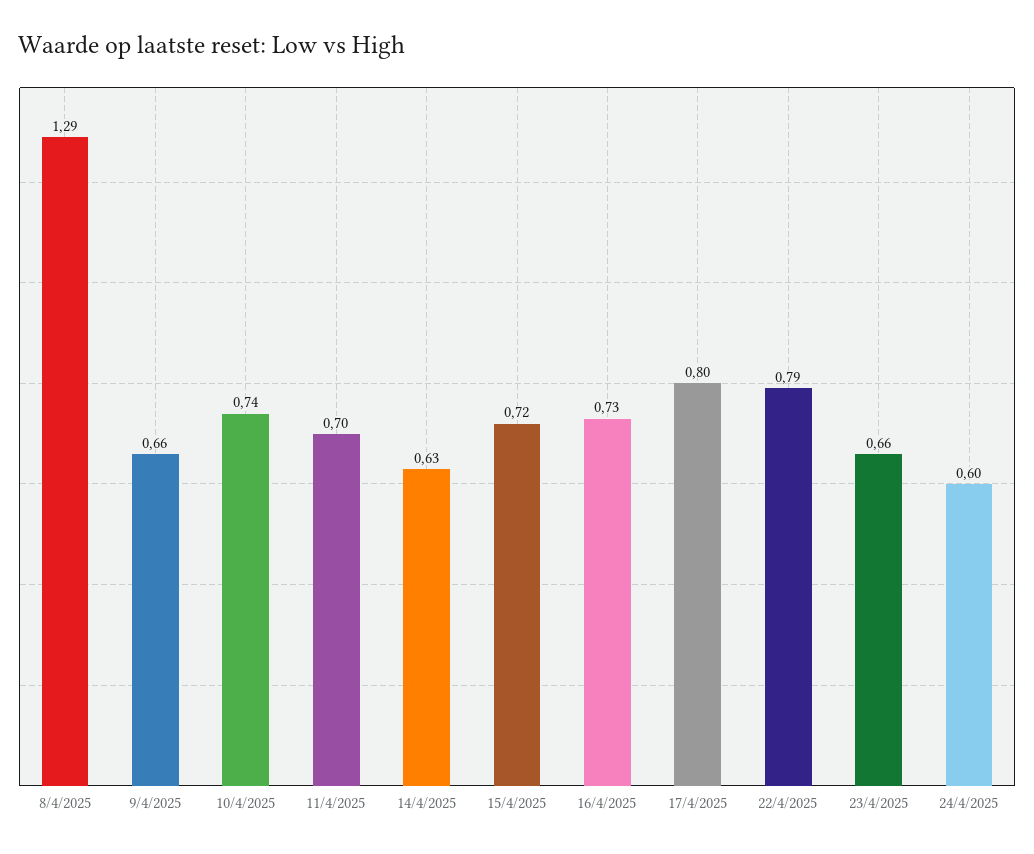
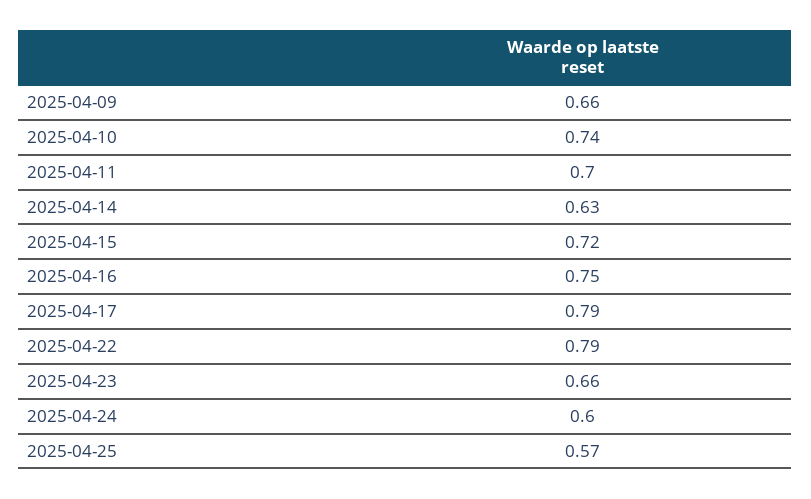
8/4/2025: 1.29 -> none
16/4/2025: 0.73 -> 0.75
17/4/2025: 0.8 -> 0.79
2025-04-25: none -> 0.57

